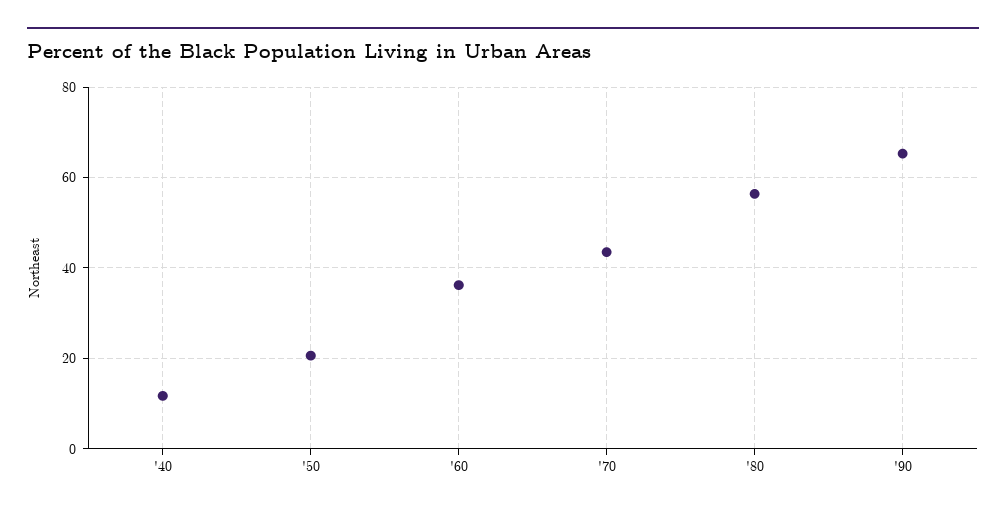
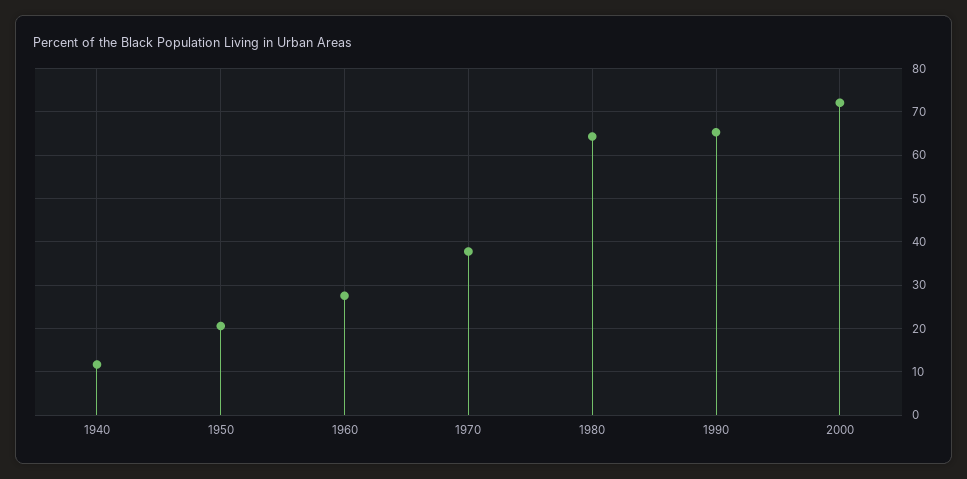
'60: 36 -> 28
'70: 44 -> 38
'80: 56 -> 64
2000: none -> 72

